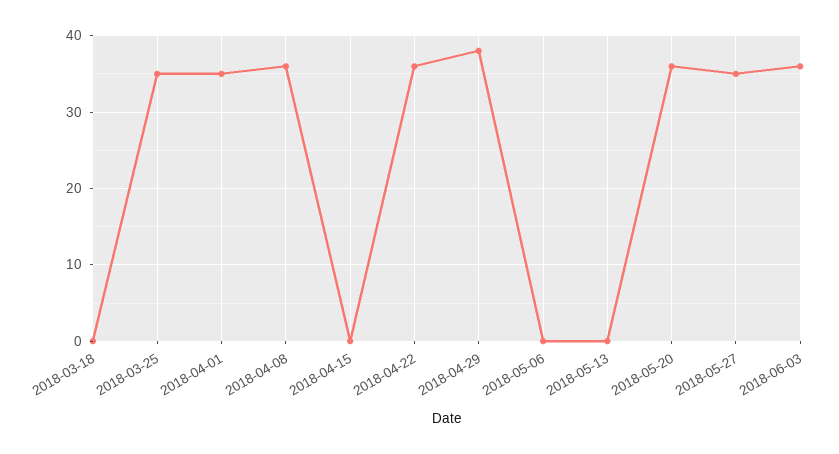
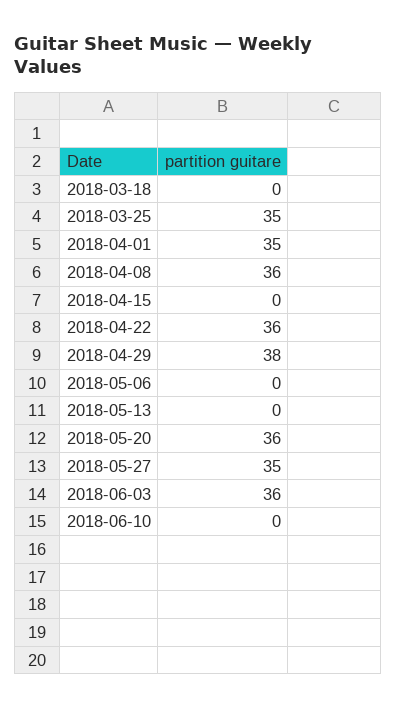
2018-06-10: none -> 0

